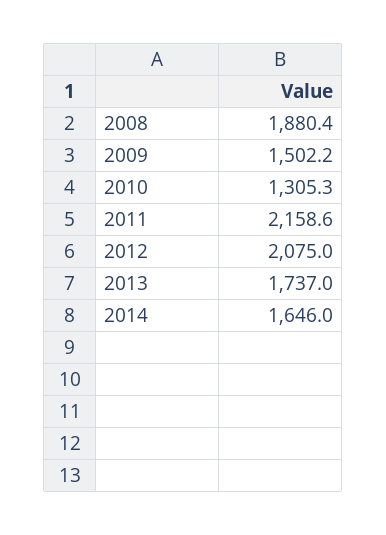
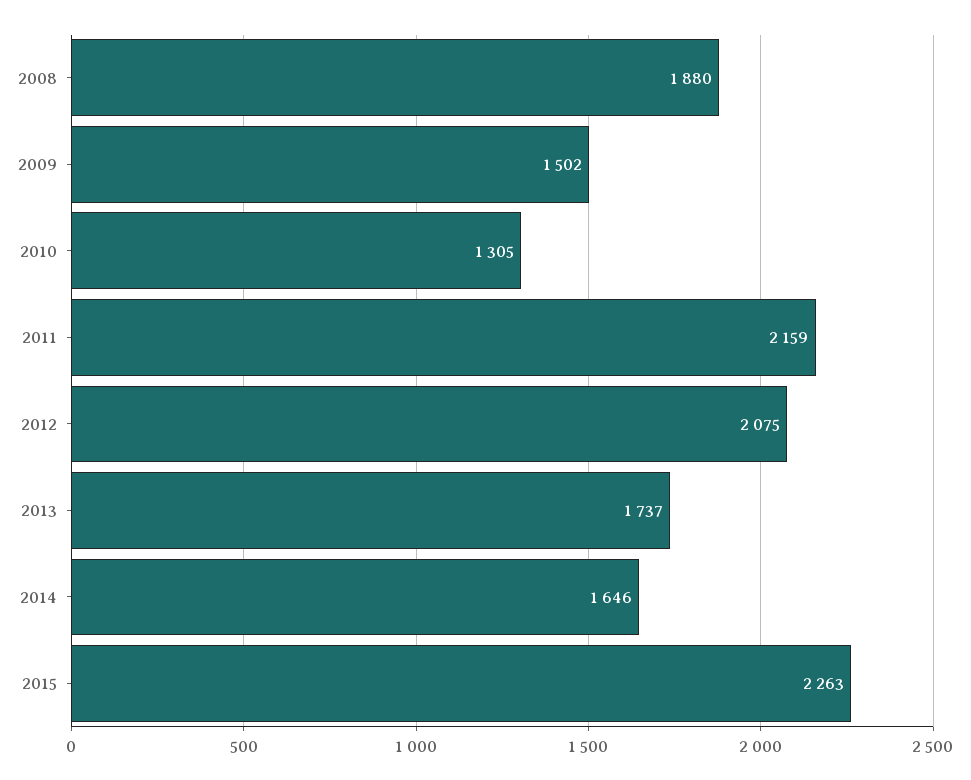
2015: none -> 2263

